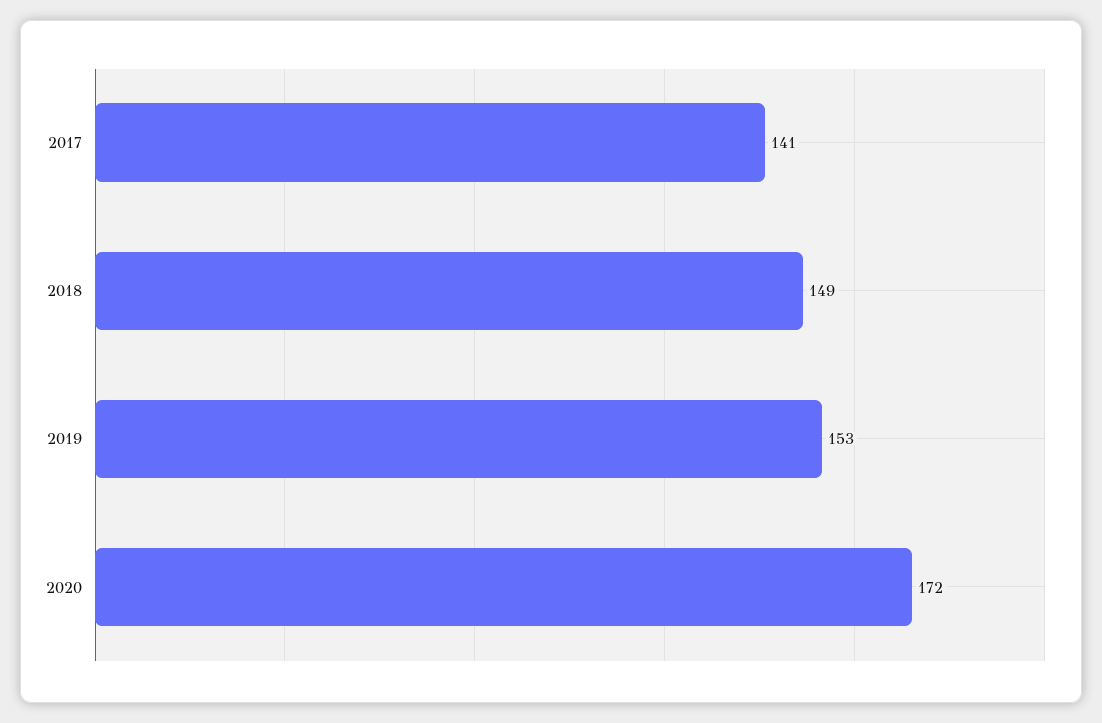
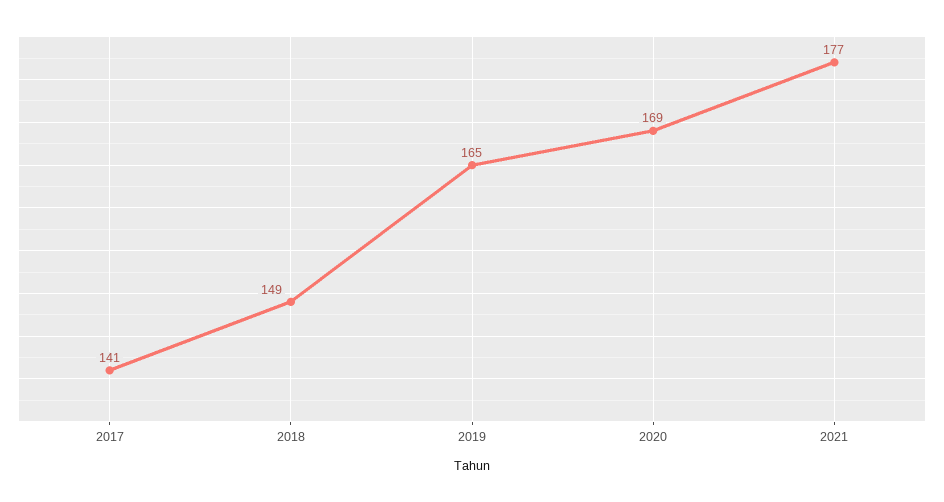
2019: 153 -> 165
2020: 172 -> 169
2021: none -> 177

